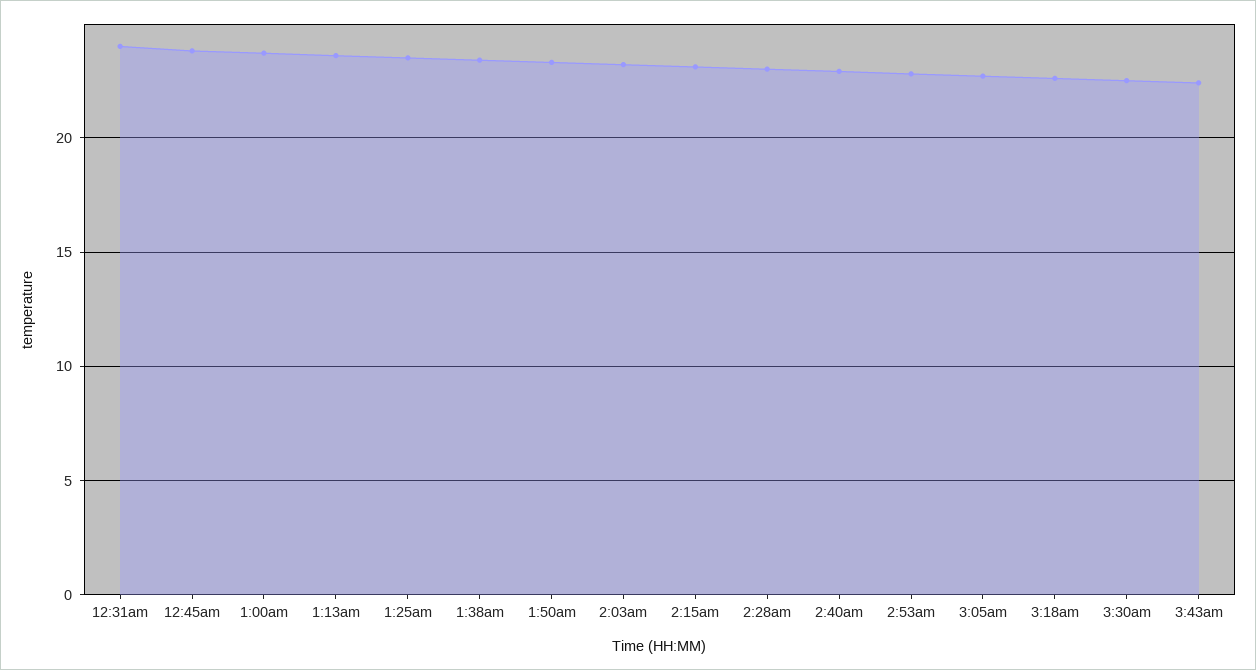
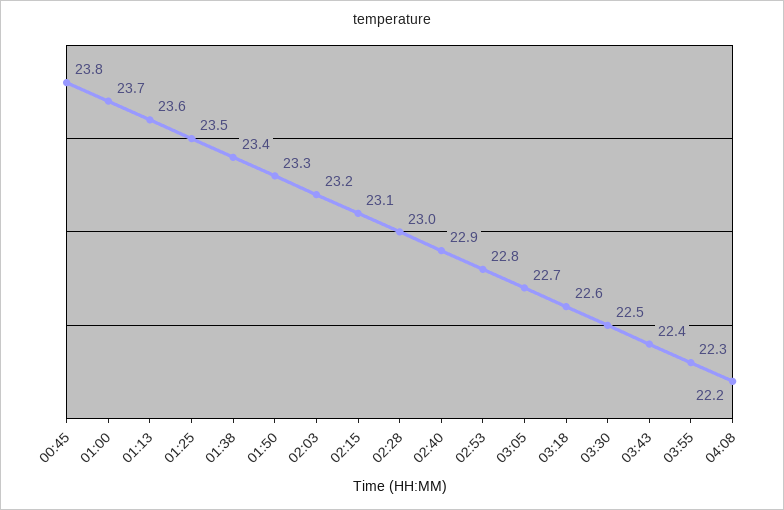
12:31am: 24 -> none
03:55: none -> 22.3
04:08: none -> 22.2

